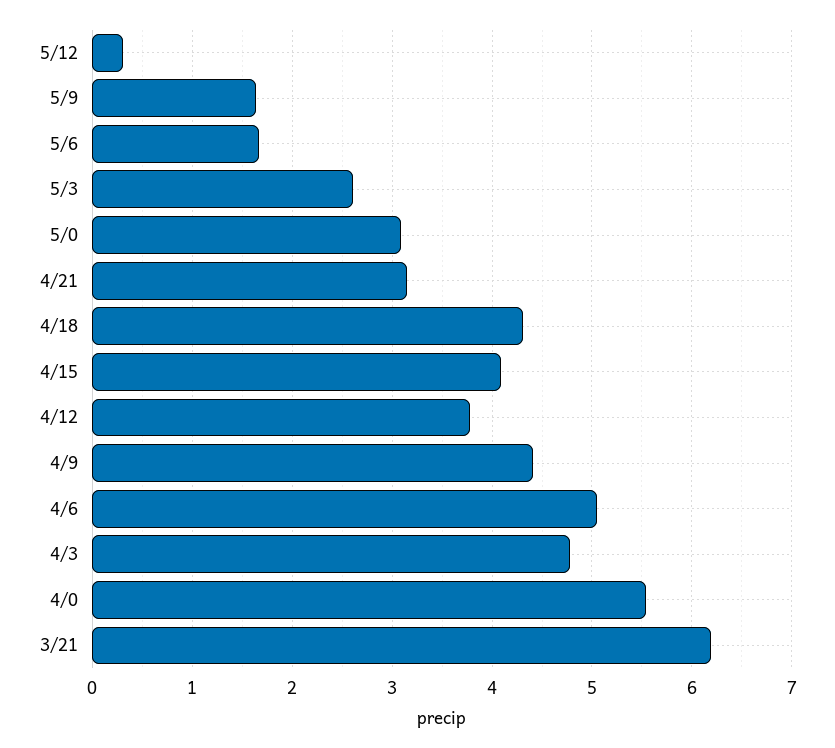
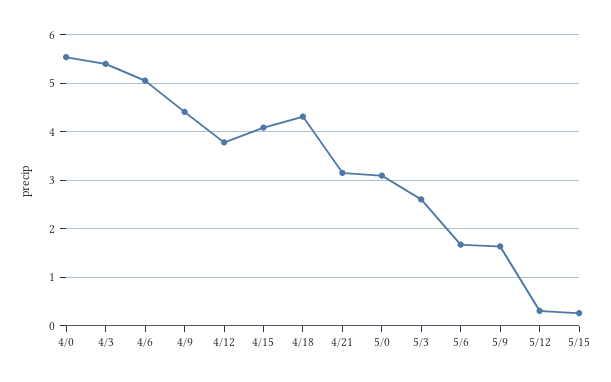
4/3: 4.8 -> 5.4
3/21: 6.2 -> none
5/15: none -> 0.2

